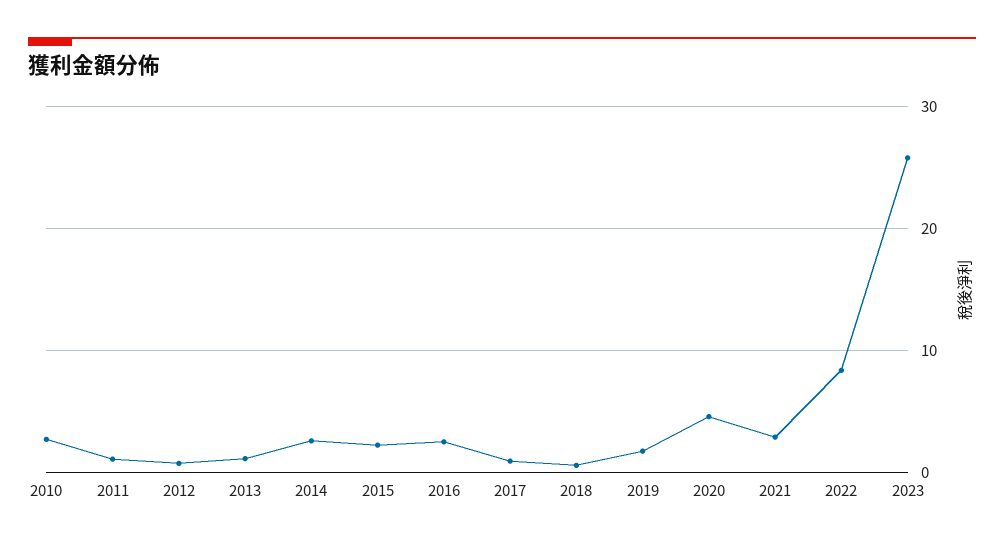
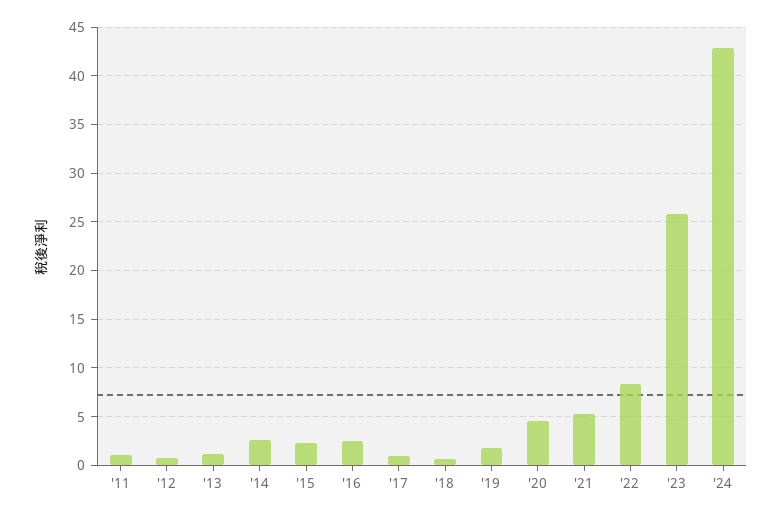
2010: 3 -> none
2021: 3 -> 5
'24: none -> 43

